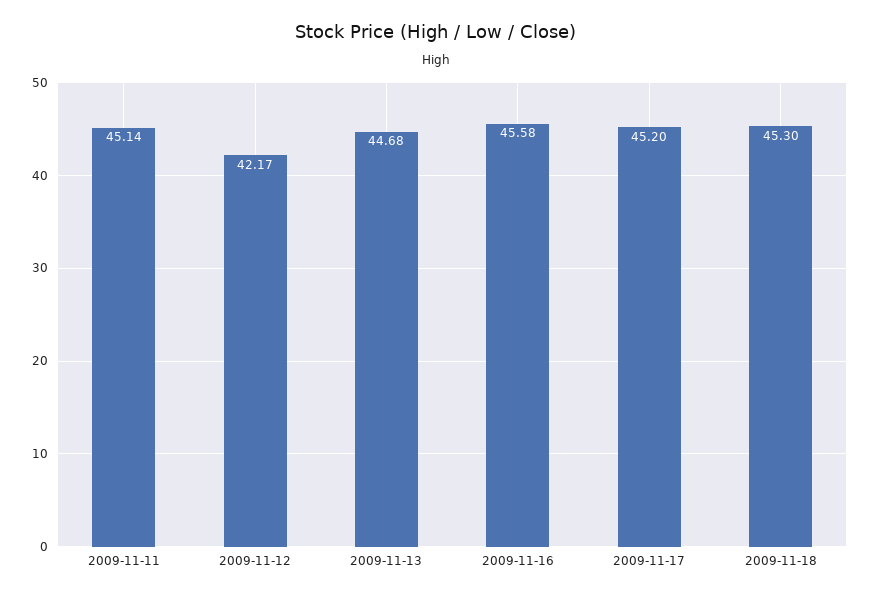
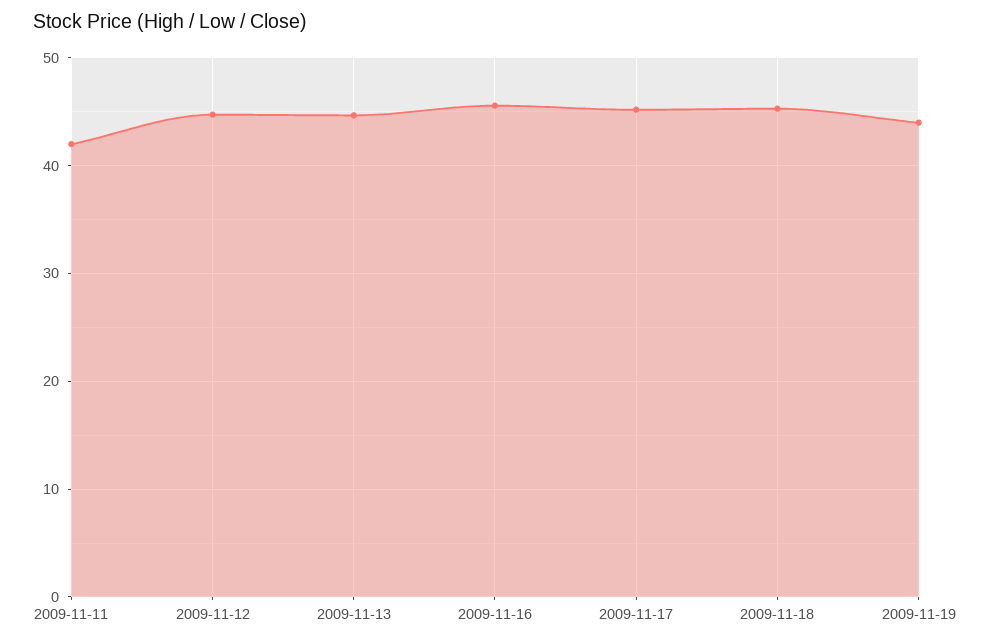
2009-11-11: 45.14 -> 42
2009-11-12: 42.17 -> 45
2009-11-19: none -> 44

